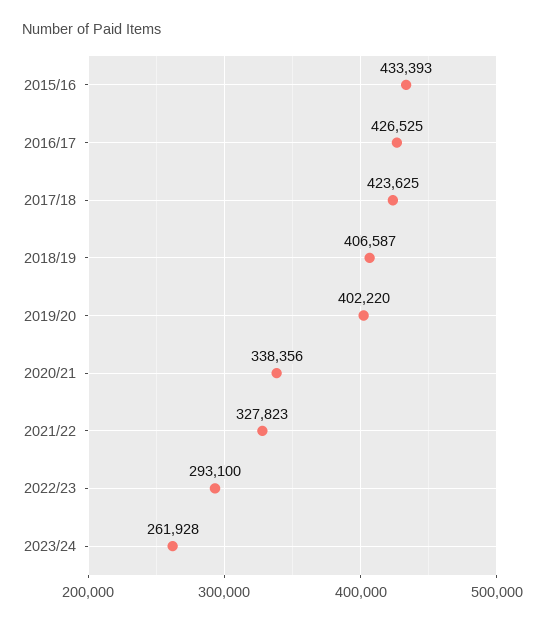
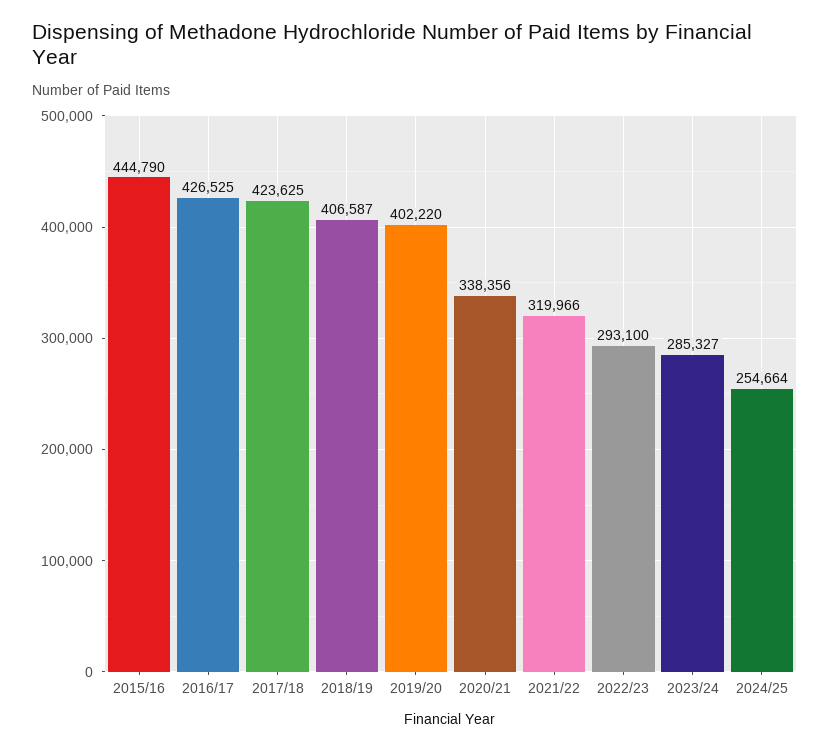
2015/16: 433393 -> 444790
2021/22: 327823 -> 319966
2023/24: 261928 -> 285327
2024/25: none -> 254664

